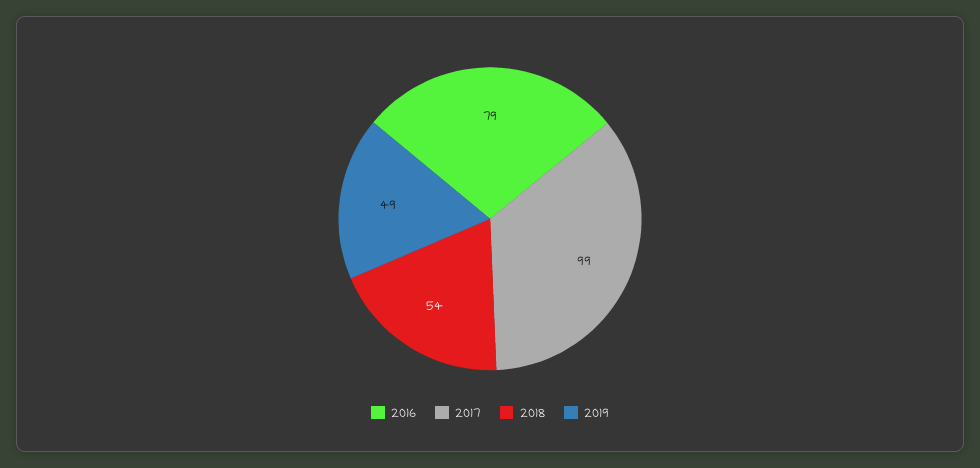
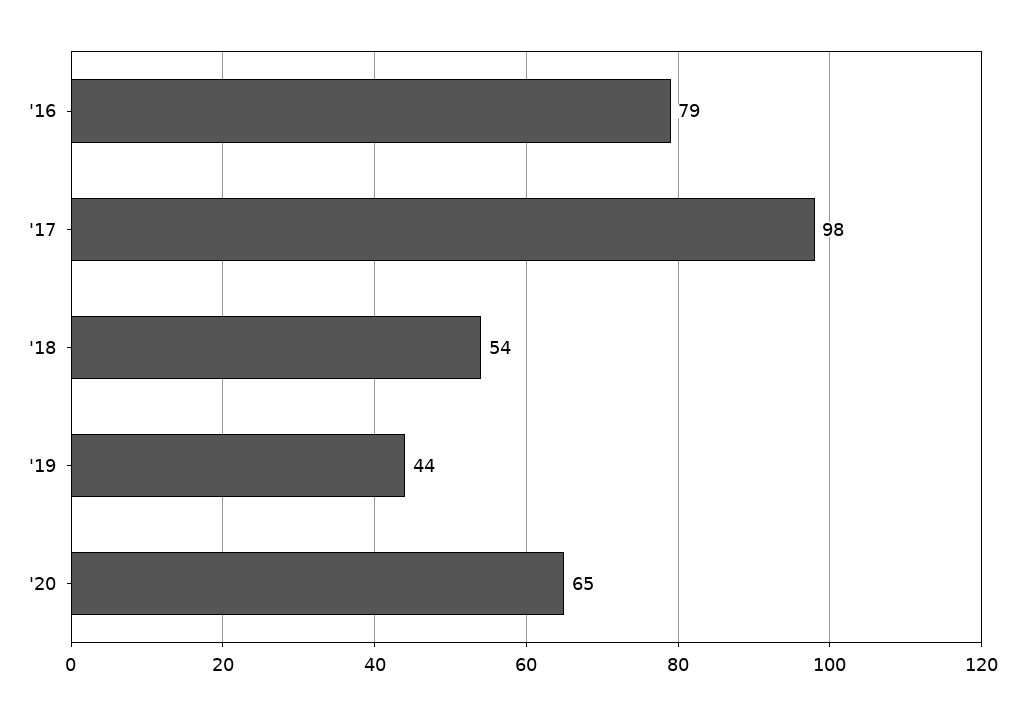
2017: 99 -> 98
2019: 49 -> 44
'20: none -> 65

